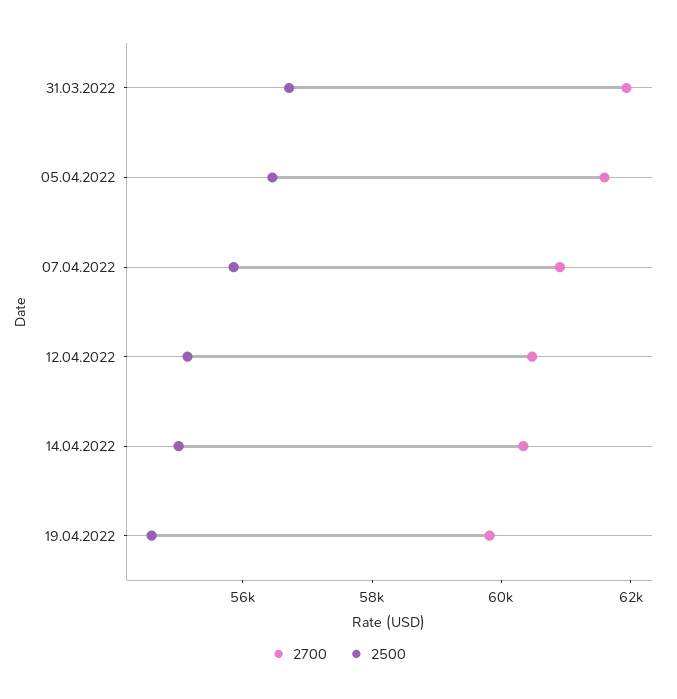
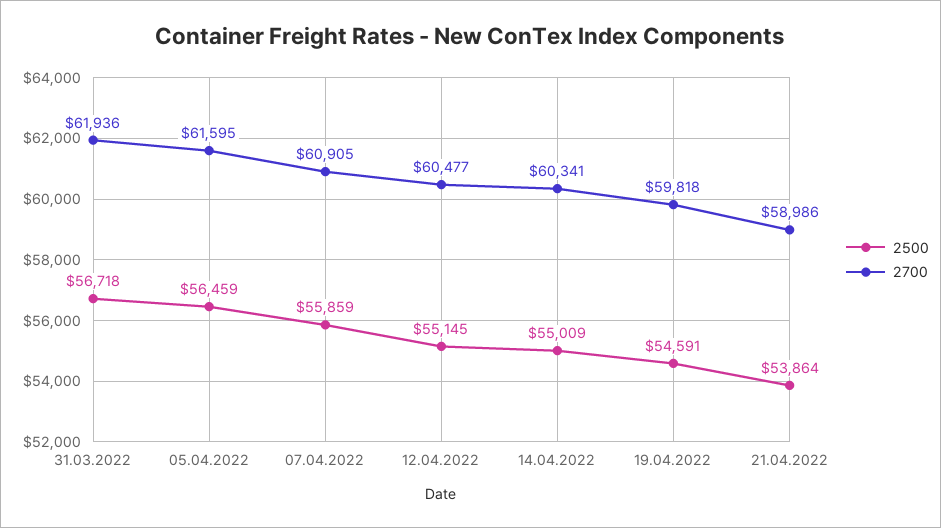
2500, 21.04.2022: none -> 53864
2700, 21.04.2022: none -> 58986

